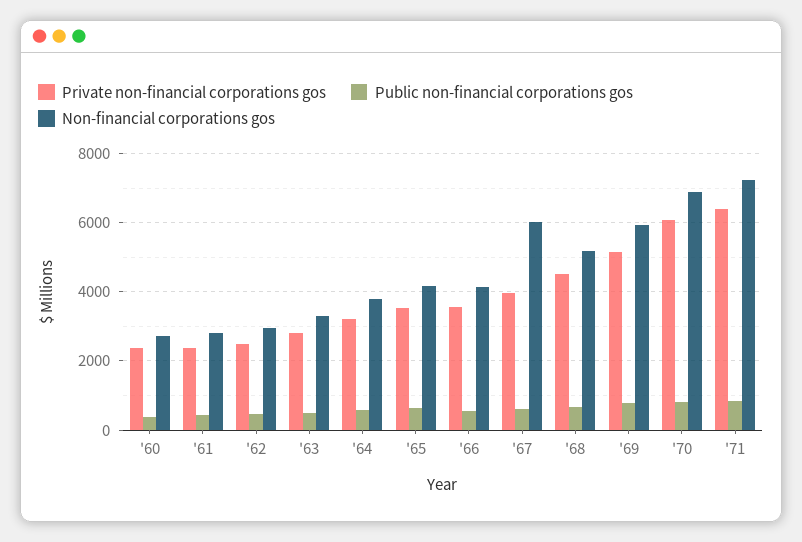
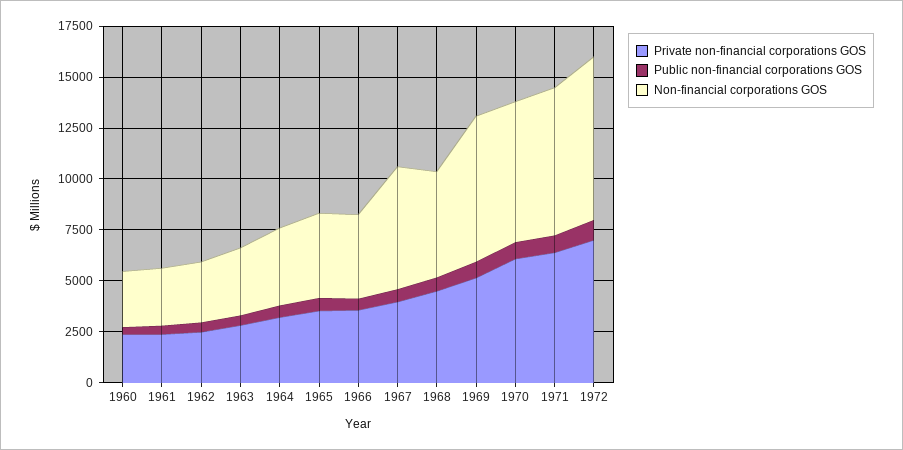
Non-financial corporations gos, '69: 6000 -> 7000
Private non-financial corporations gos, 1972: none -> 7000
Public non-financial corporations gos, 1972: none -> 1000
Non-financial corporations gos, 1972: none -> 8000

